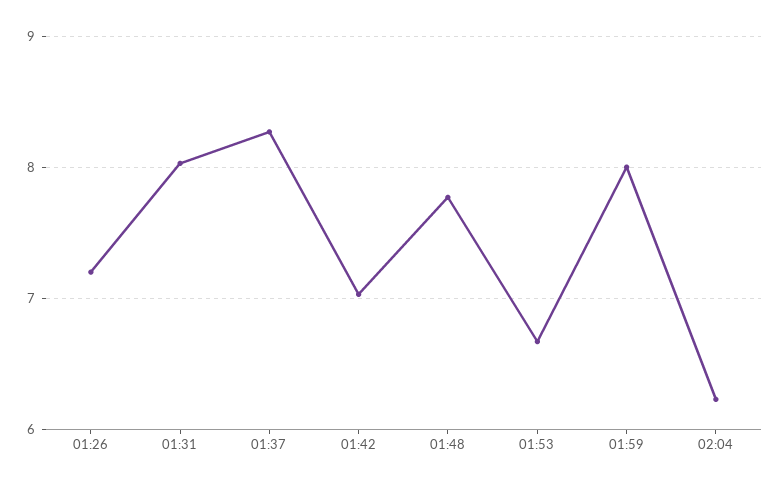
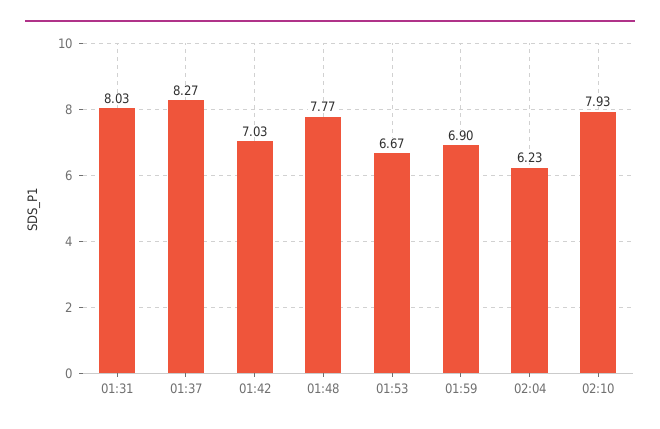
01:26: 7.2 -> none
01:59: 8 -> 6.9
02:10: none -> 7.93

